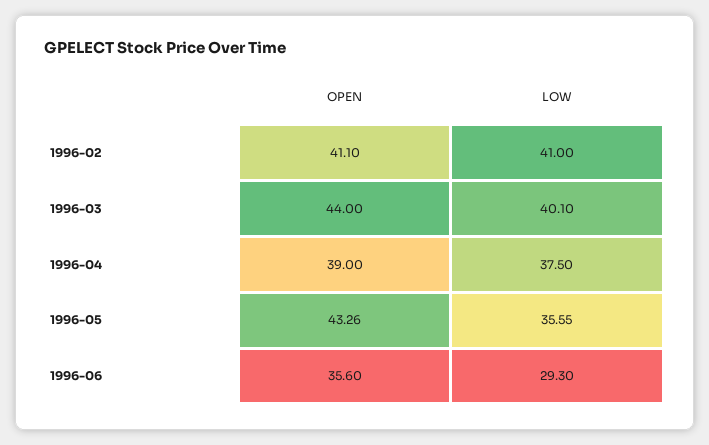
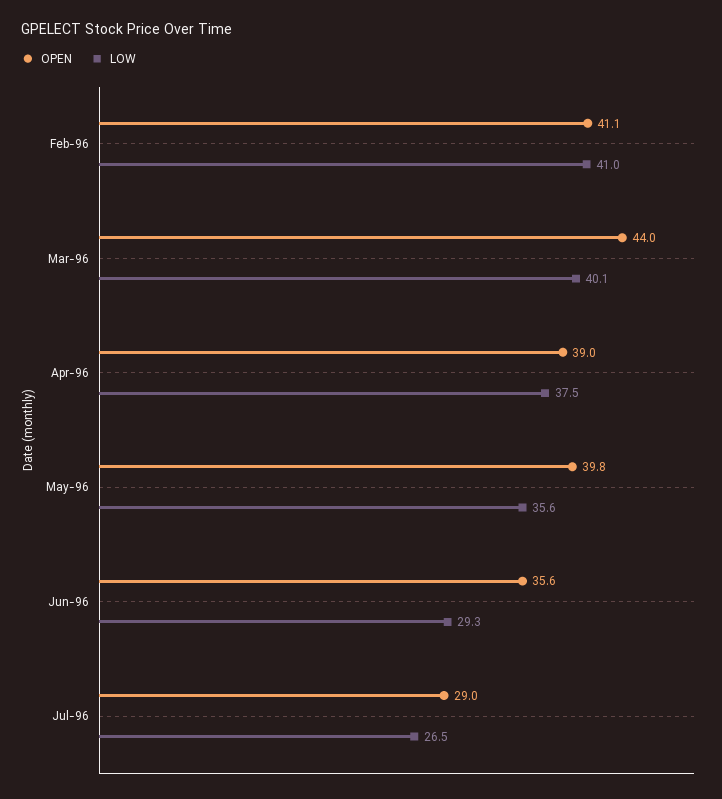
OPEN, 1996-05: 43.26 -> 39.8
OPEN, Jul-96: none -> 29
LOW, Jul-96: none -> 26.5

